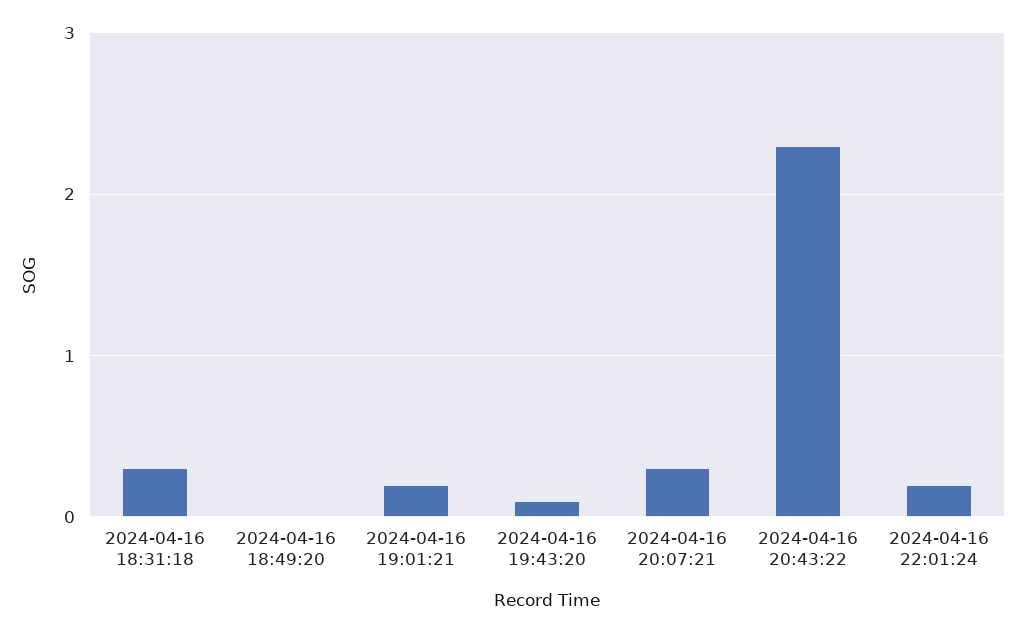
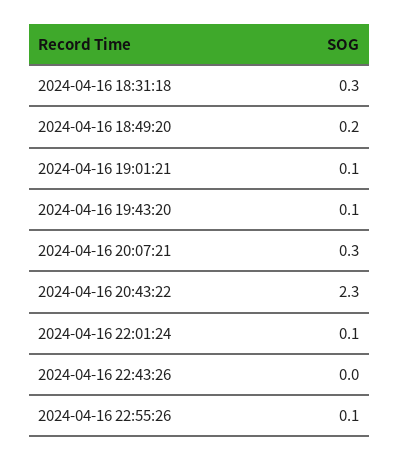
2024-04-16 18:49:20: 0 -> 0.2
2024-04-16 19:01:21: 0.2 -> 0.1
2024-04-16 22:01:24: 0.2 -> 0.1
2024-04-16 22:43:26: none -> 0
2024-04-16 22:55:26: none -> 0.1

